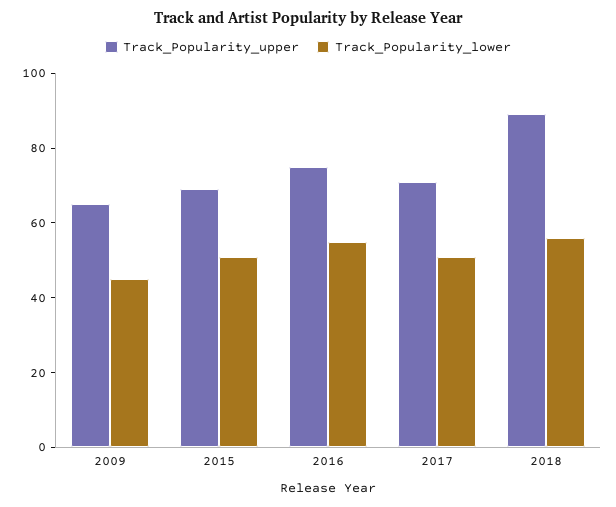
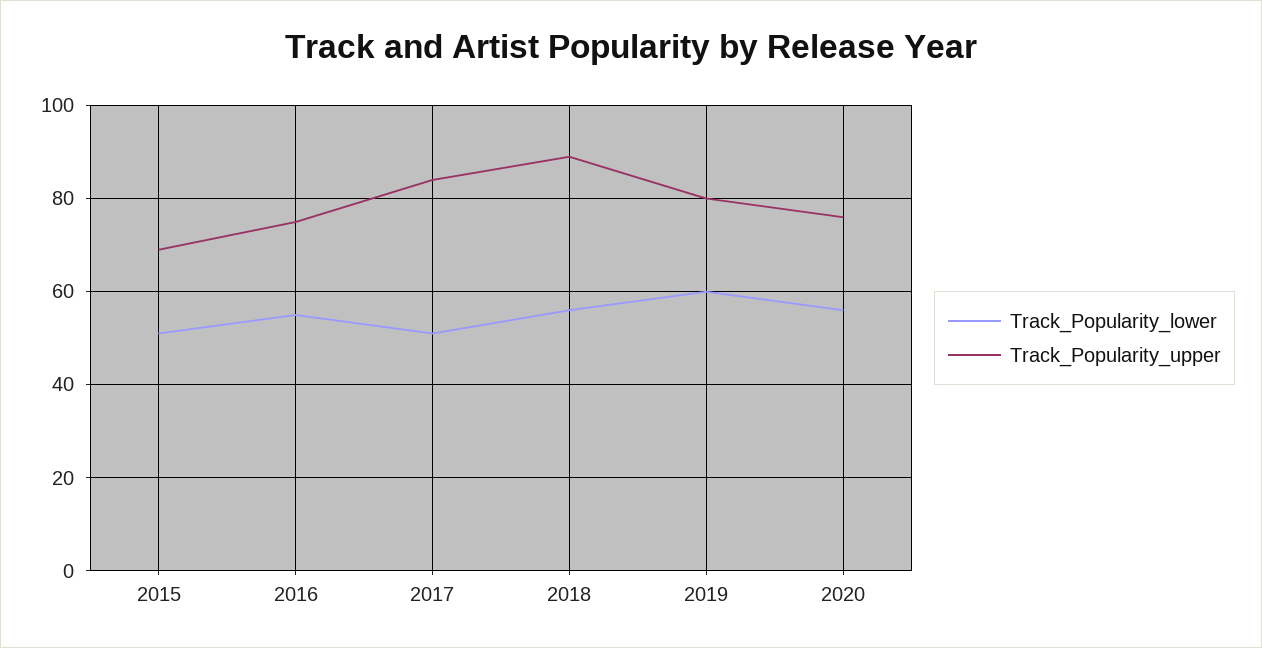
Track_Popularity_upper, 2009: 65 -> none
Track_Popularity_lower, 2009: 45 -> none
Track_Popularity_upper, 2017: 70 -> 85
Track_Popularity_lower, 2019: none -> 60
Track_Popularity_upper, 2019: none -> 80
Track_Popularity_lower, 2020: none -> 55
Track_Popularity_upper, 2020: none -> 75

